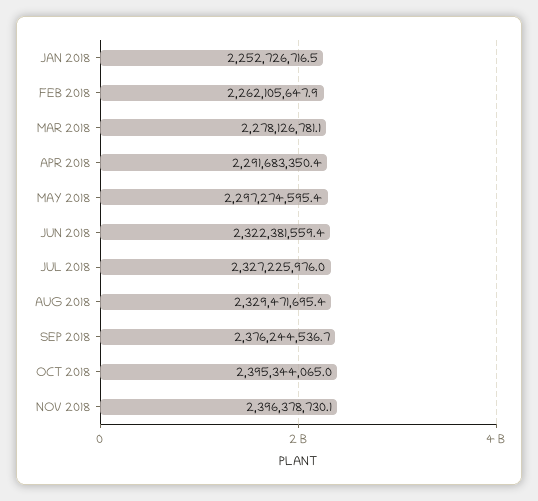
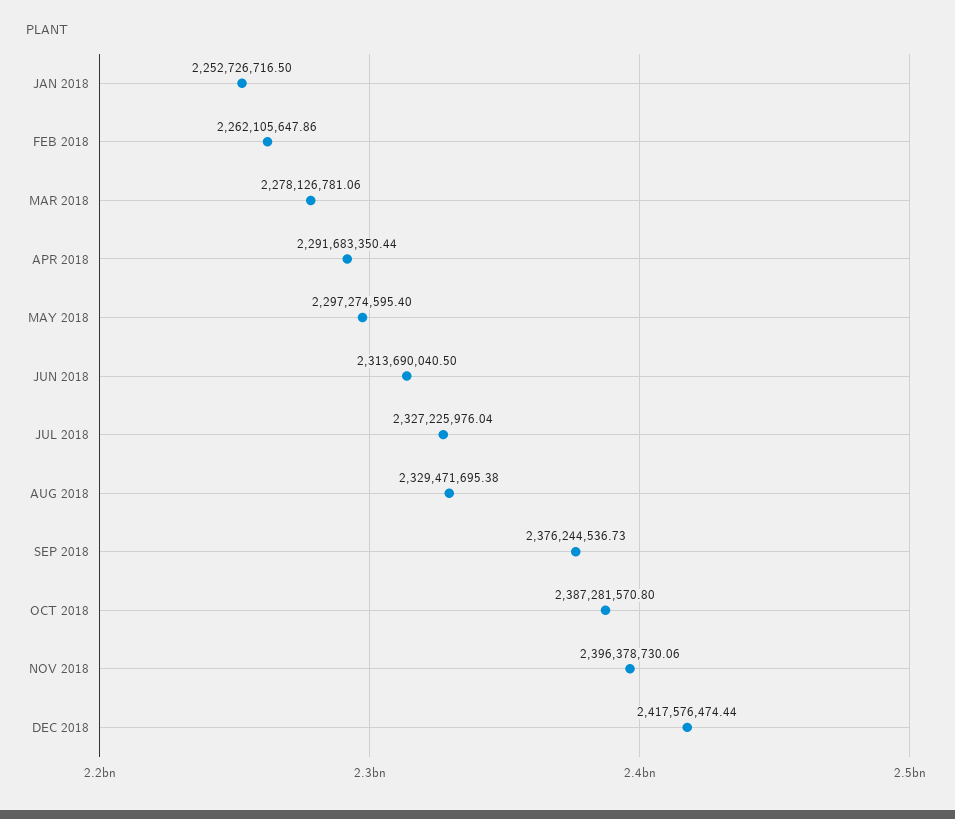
JUN 2018: 2322381559.4 -> 2313690040.5
OCT 2018: 2395344065 -> 2387281570.8
DEC 2018: none -> 2417576474.44

